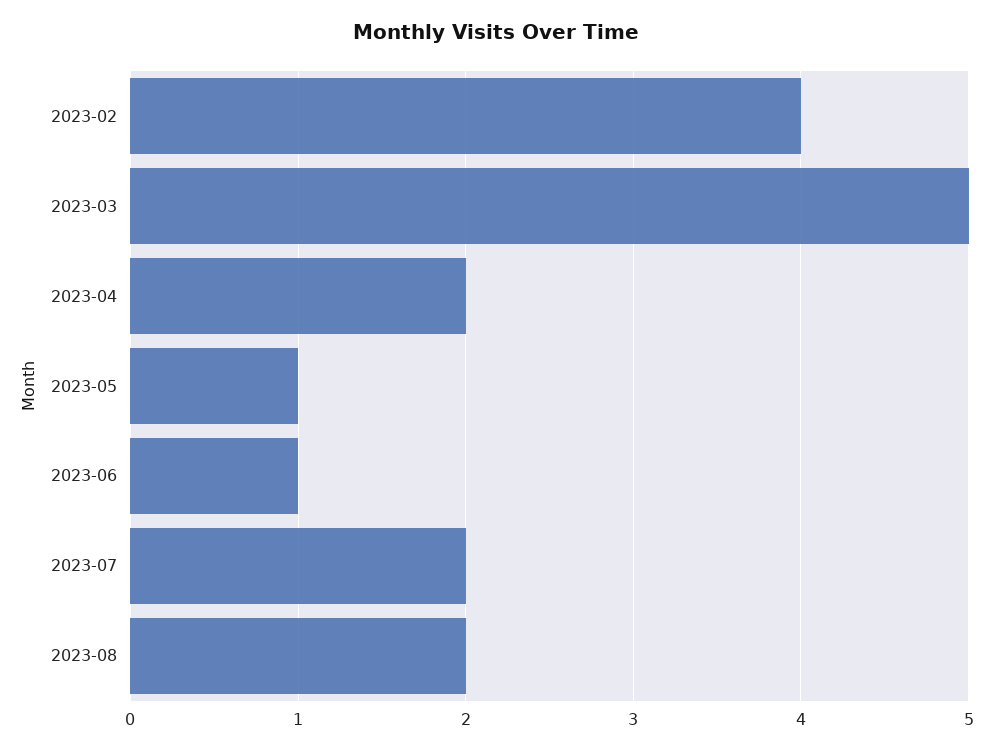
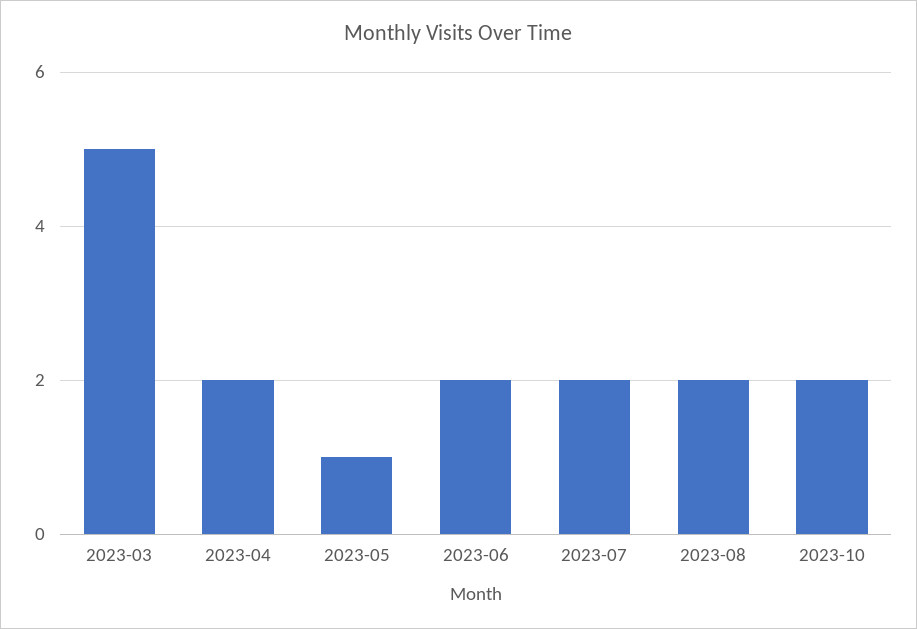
2023-02: 4 -> none
2023-06: 1 -> 2
2023-10: none -> 2

